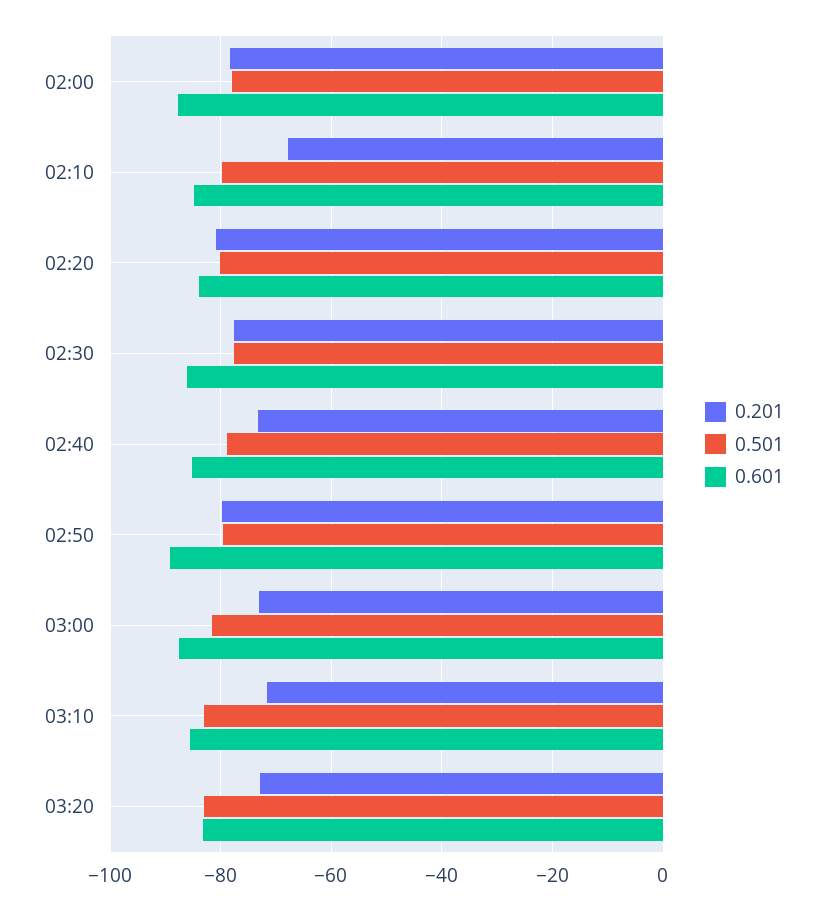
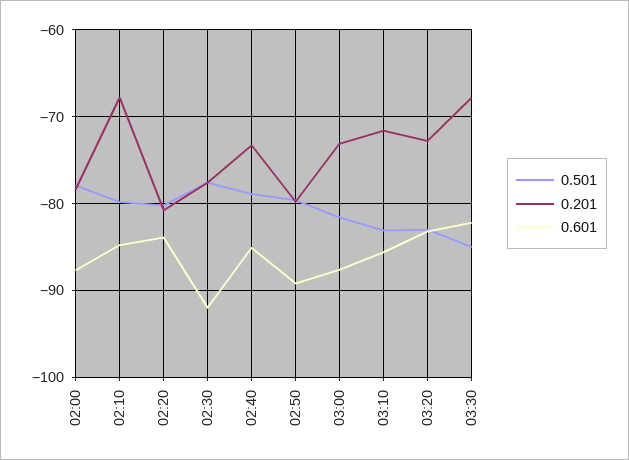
0.601, 02:30: -86 -> -92
0.501, 03:30: none -> -85
0.201, 03:30: none -> -68
0.601, 03:30: none -> -82

